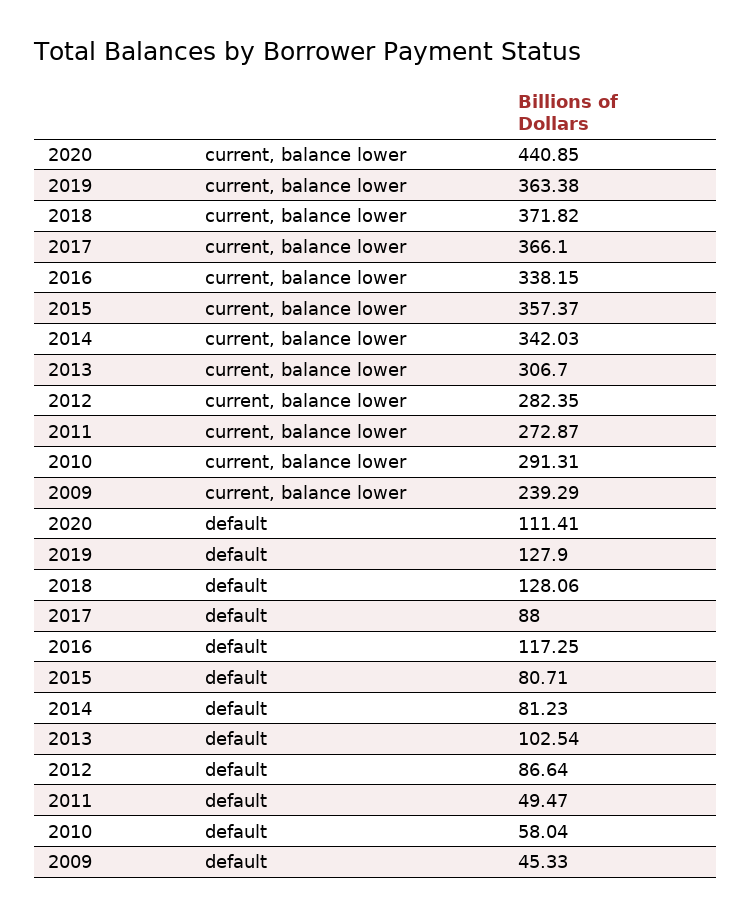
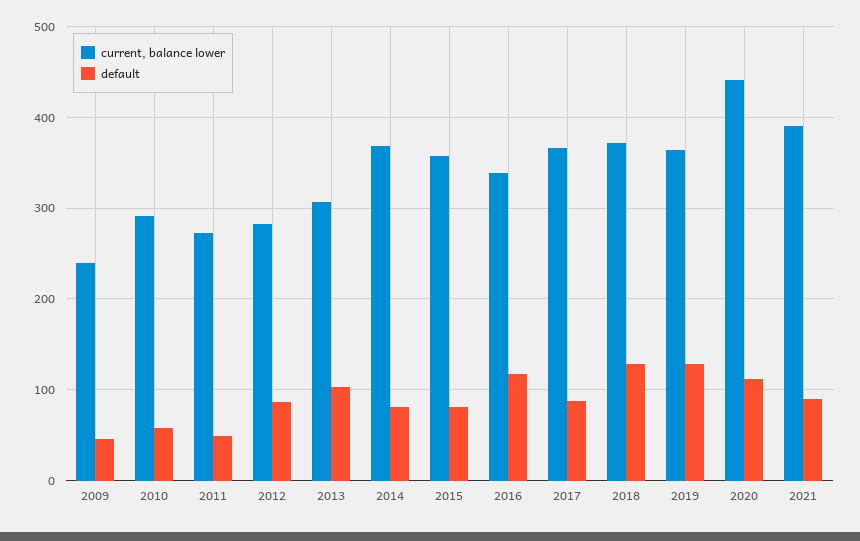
current, balance lower, 2014: 342.03 -> 370
current, balance lower, 2021: none -> 390
default, 2021: none -> 90

